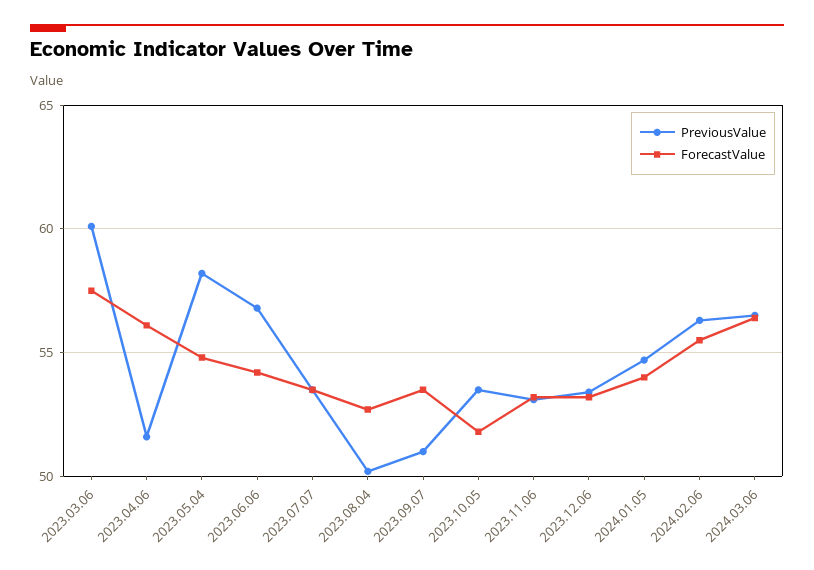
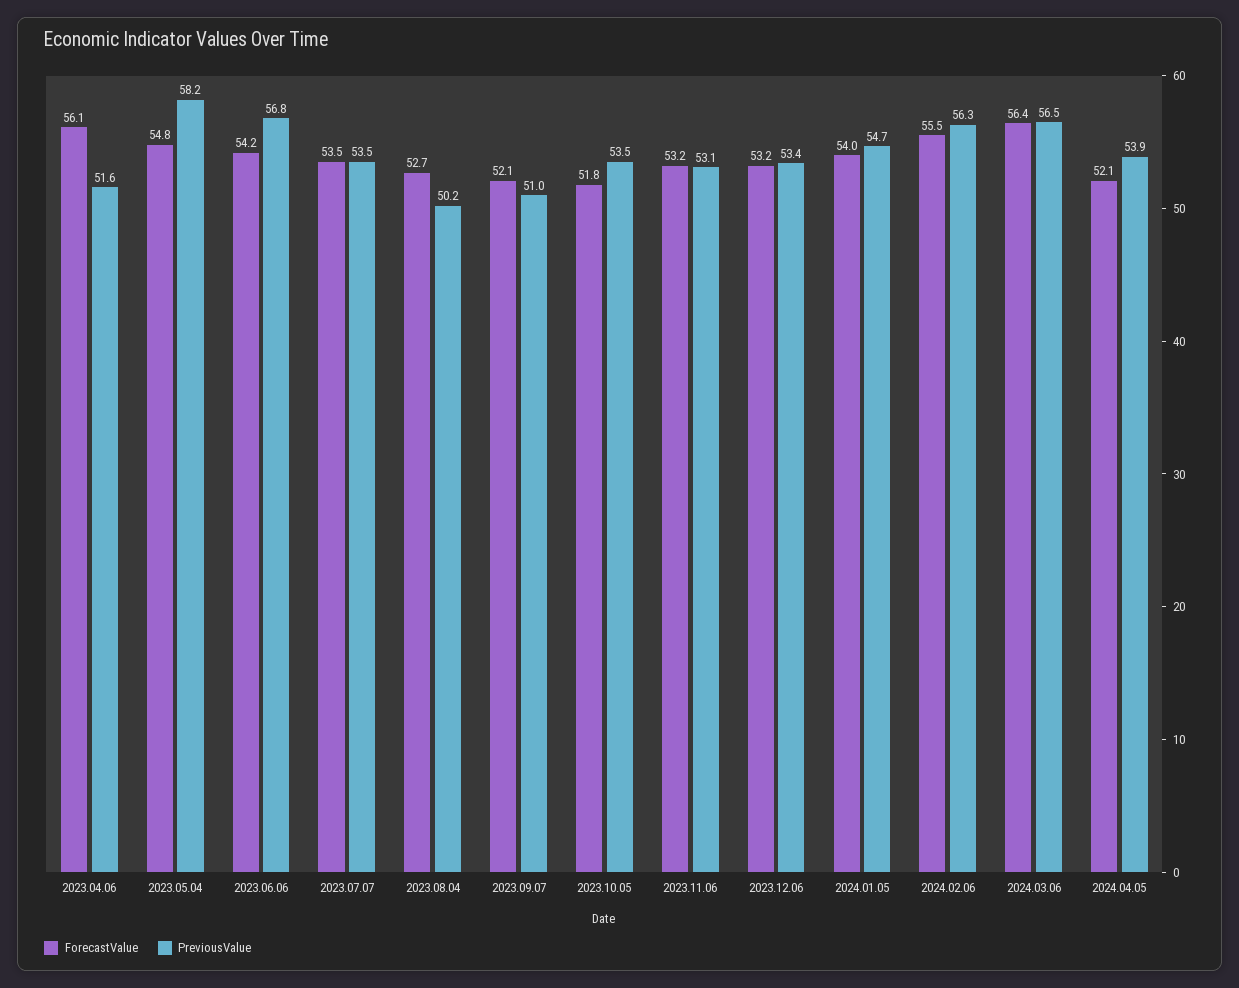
PreviousValue, 2023.03.06: 60 -> none
ForecastValue, 2023.03.06: 57.5 -> none
ForecastValue, 2023.09.07: 53.5 -> 52.1
ForecastValue, 2024.04.05: none -> 52.1
PreviousValue, 2024.04.05: none -> 53.9

